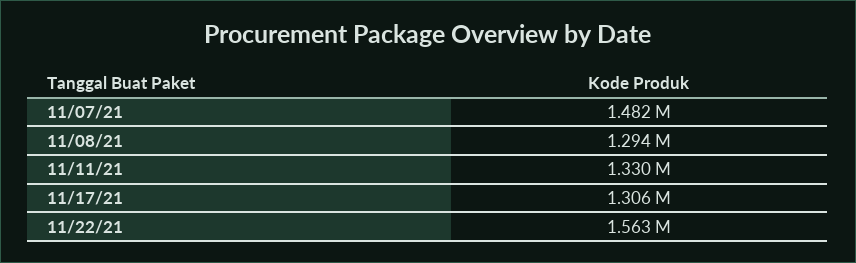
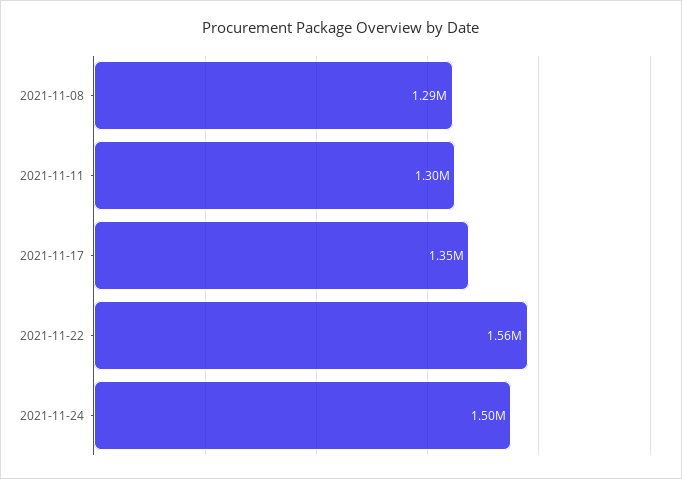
11/07/21: 1482000 -> none
11/11/21: 1330000 -> 1300000
11/17/21: 1306000 -> 1350000
2021-11-24: none -> 1500000

